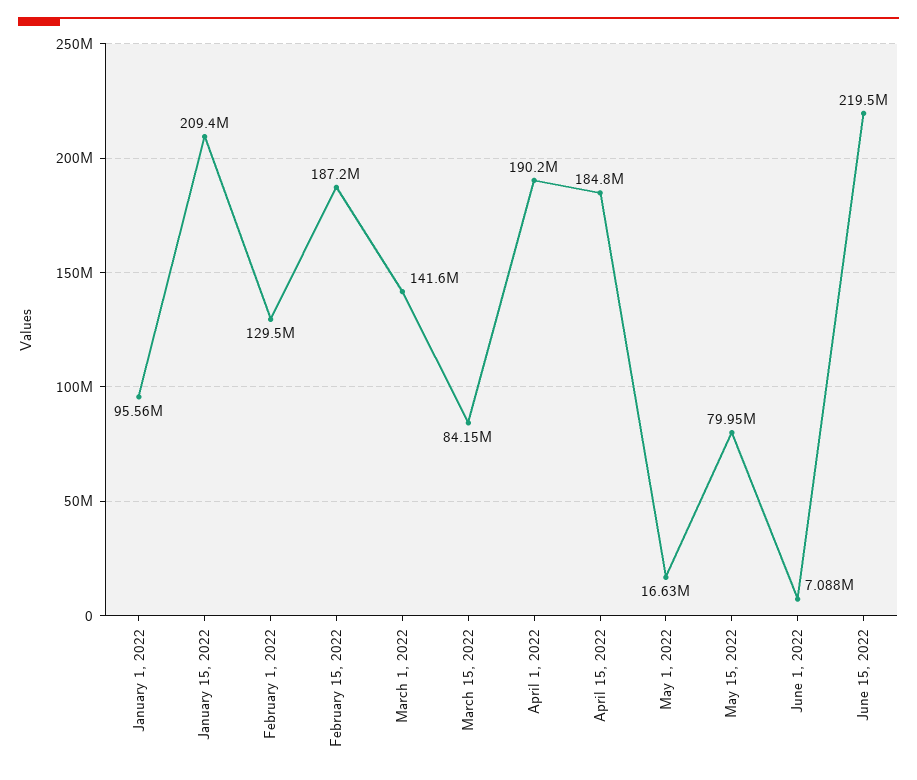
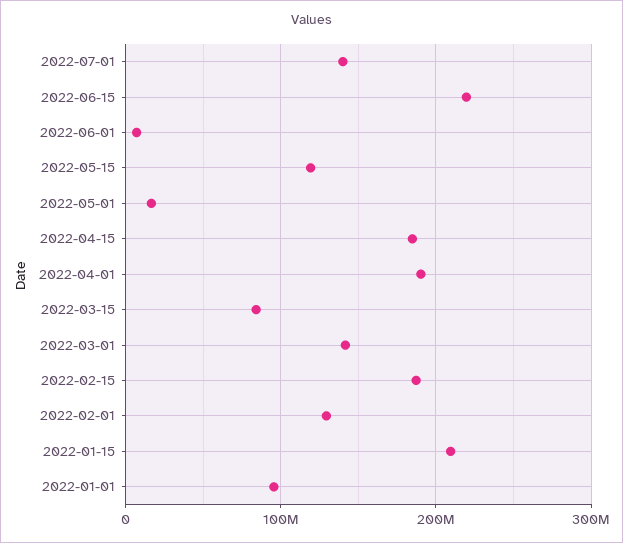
May 15, 2022: 79950000 -> 120000000
2022-07-01: none -> 140000000

